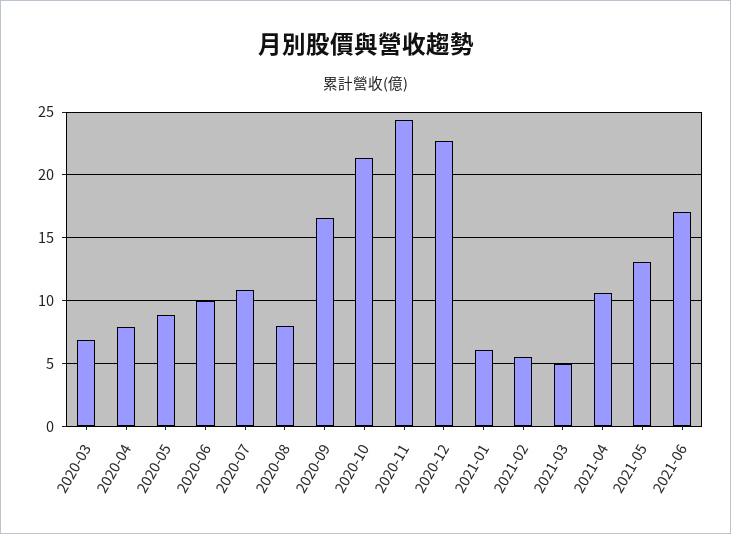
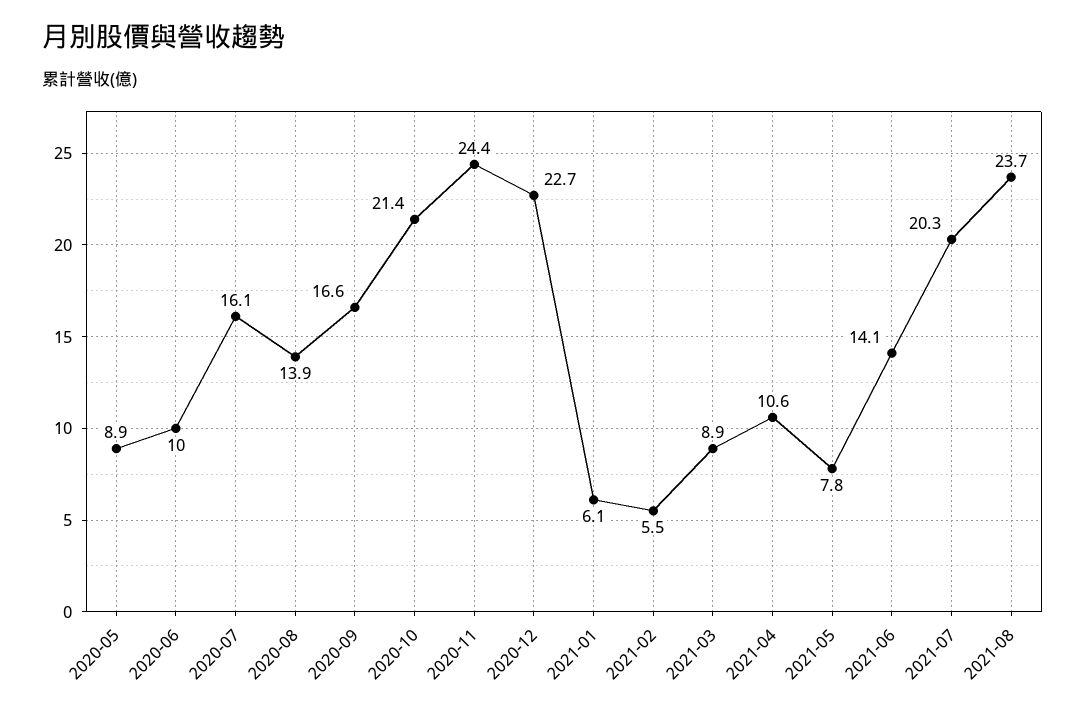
2020-03: 7 -> none
2020-04: 8 -> none
2020-07: 11 -> 16.1
2020-08: 8 -> 13.9
2021-03: 5 -> 8.9
2021-05: 13 -> 7.8
2021-06: 17 -> 14.1
2021-07: none -> 20.3
2021-08: none -> 23.7

